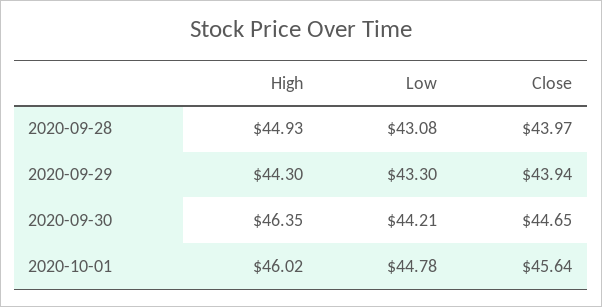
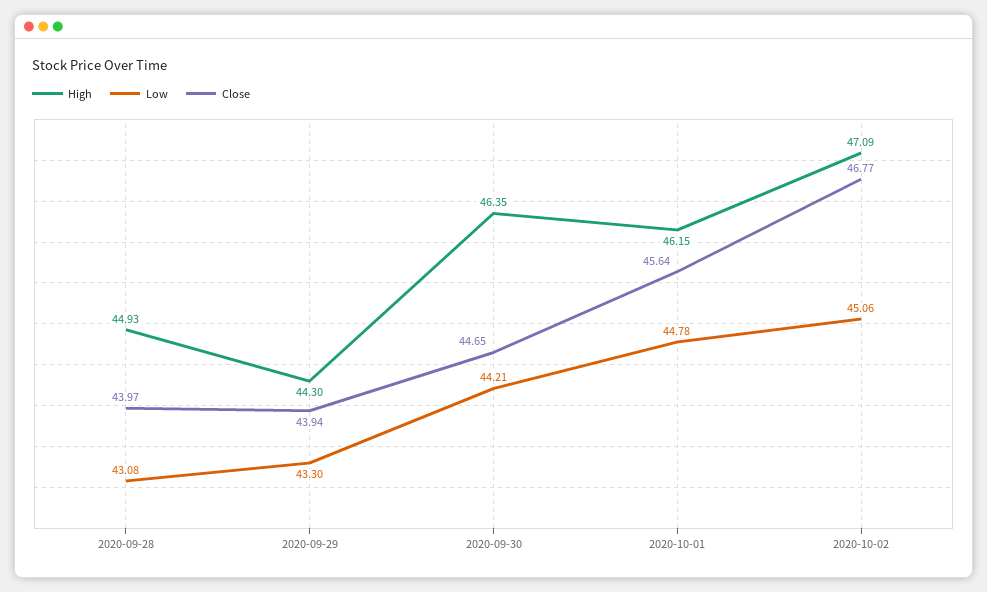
High, 2020-10-01: 46.02 -> 46.15
High, 2020-10-02: none -> 47.09
Low, 2020-10-02: none -> 45.06
Close, 2020-10-02: none -> 46.77

